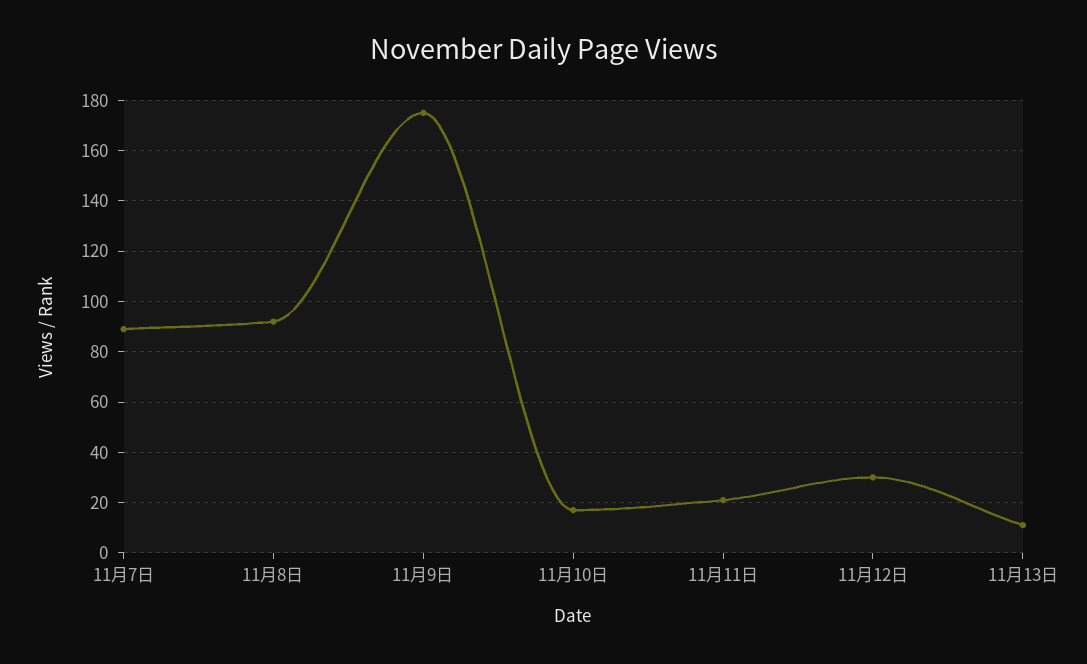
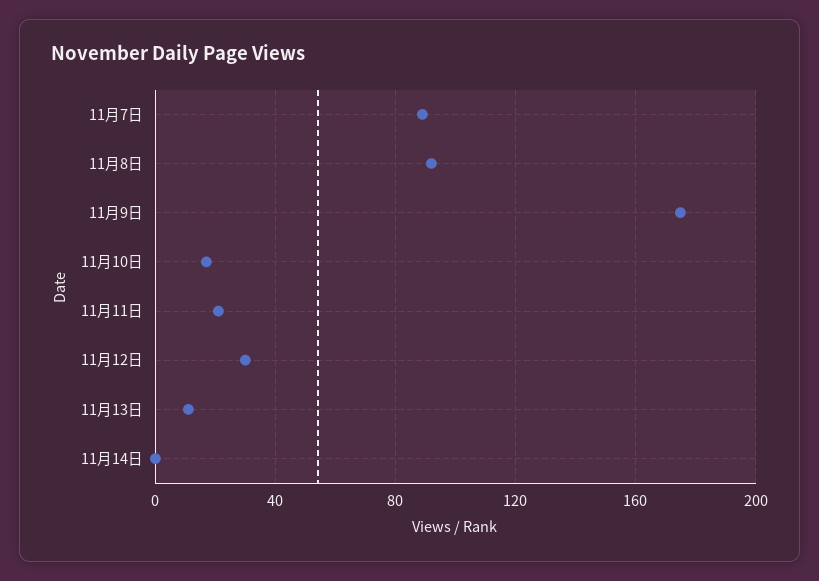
11月14日: none -> 0

